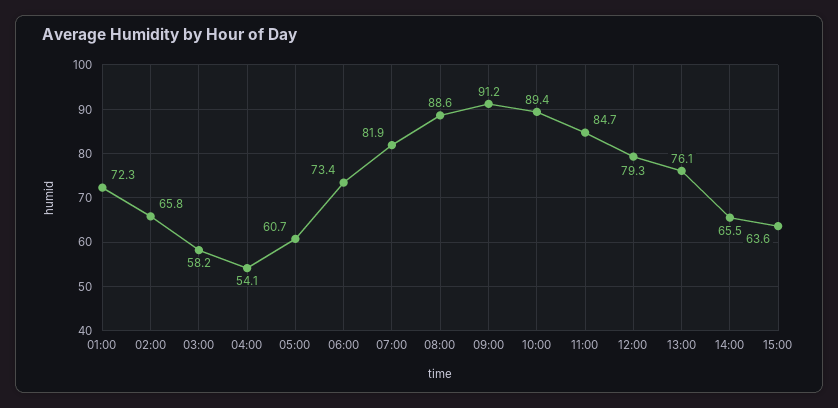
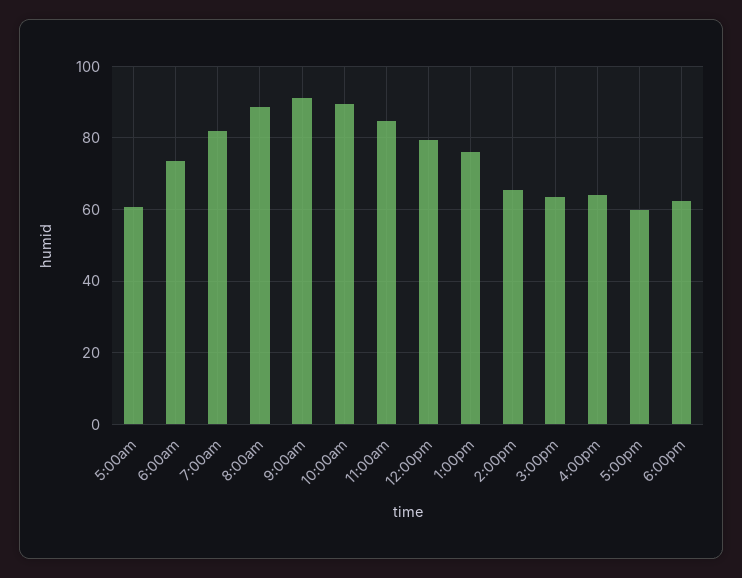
01:00: 72.3 -> none
02:00: 65.8 -> none
03:00: 58.2 -> none
04:00: 54.1 -> none
4:00pm: none -> 64
5:00pm: none -> 60
6:00pm: none -> 62

